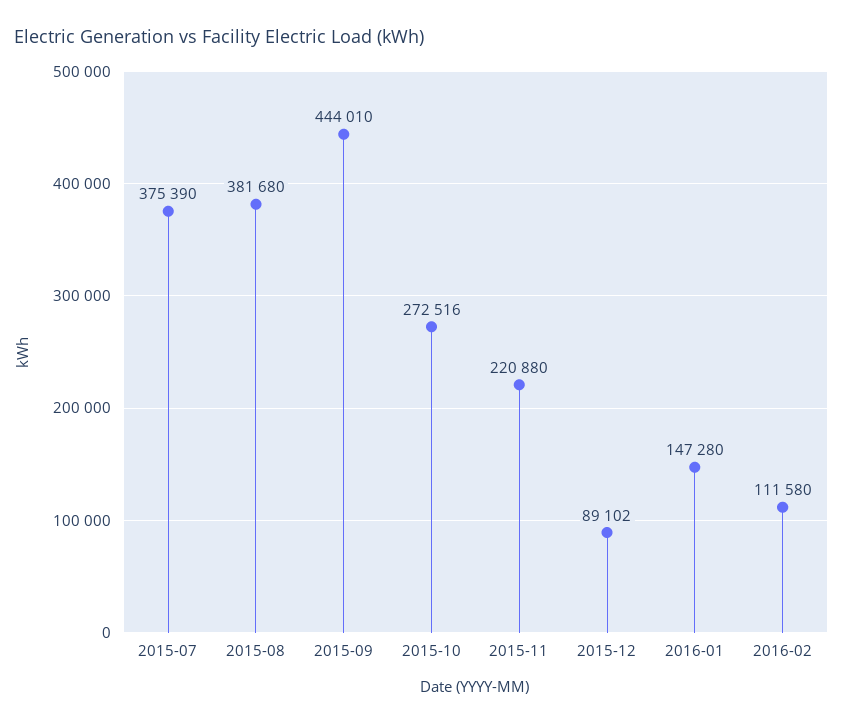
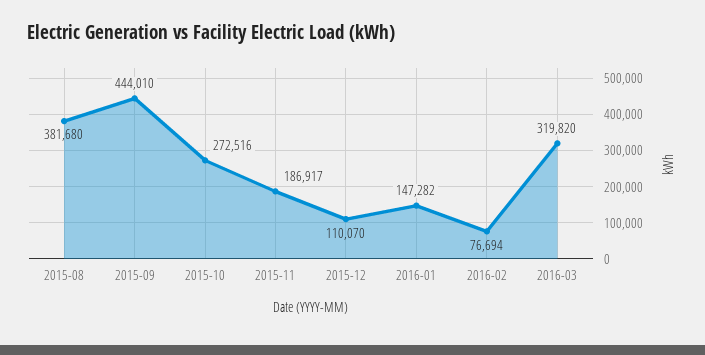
2015-07: 375390 -> none
2015-11: 220880 -> 186917
2015-12: 89102 -> 110070
2016-01: 147280 -> 147282
2016-02: 111580 -> 76694
2016-03: none -> 319820

